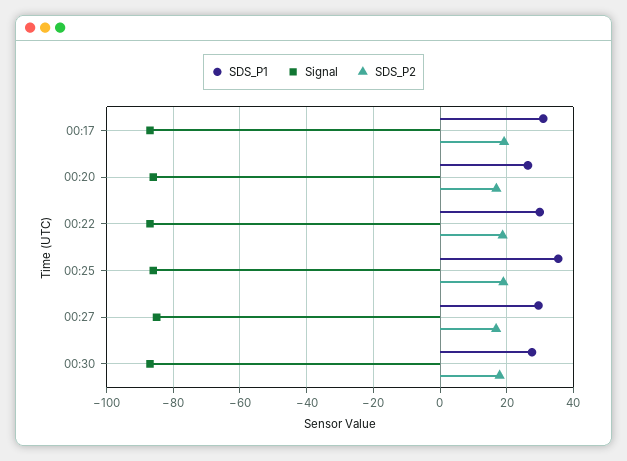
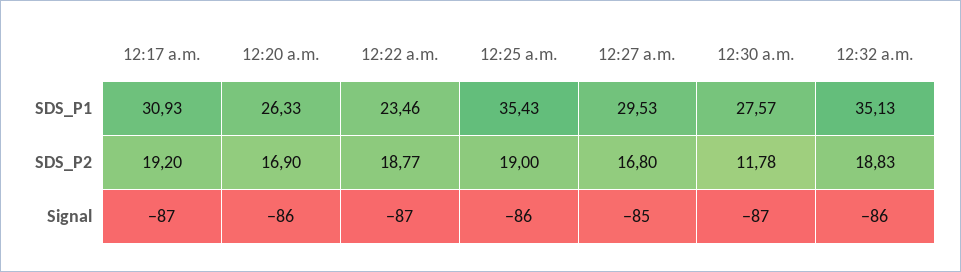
SDS_P1, 00:22: 30 -> 23.46
SDS_P2, 00:30: 18 -> 11.78
SDS_P1, 12:32 a.m.: none -> 35.13
SDS_P2, 12:32 a.m.: none -> 18.83
Signal, 12:32 a.m.: none -> -86

